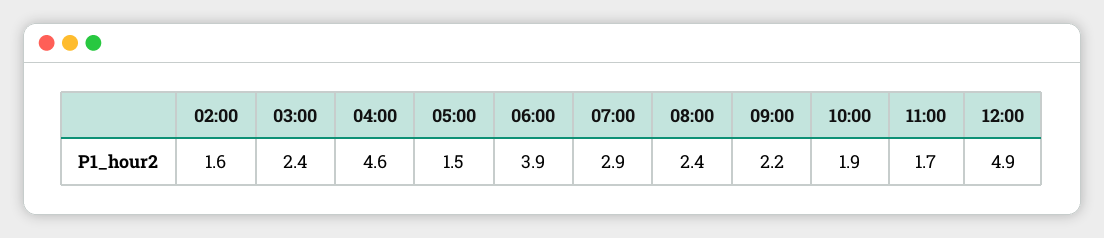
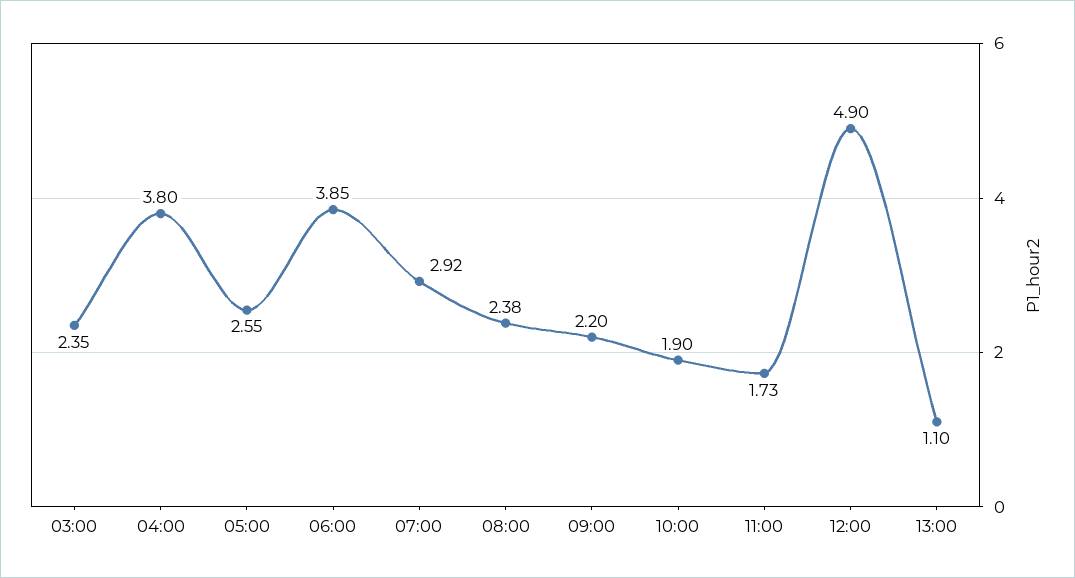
02:00: 1.6 -> none
04:00: 4.6 -> 3.8
05:00: 1.5 -> 2.55
13:00: none -> 1.1

